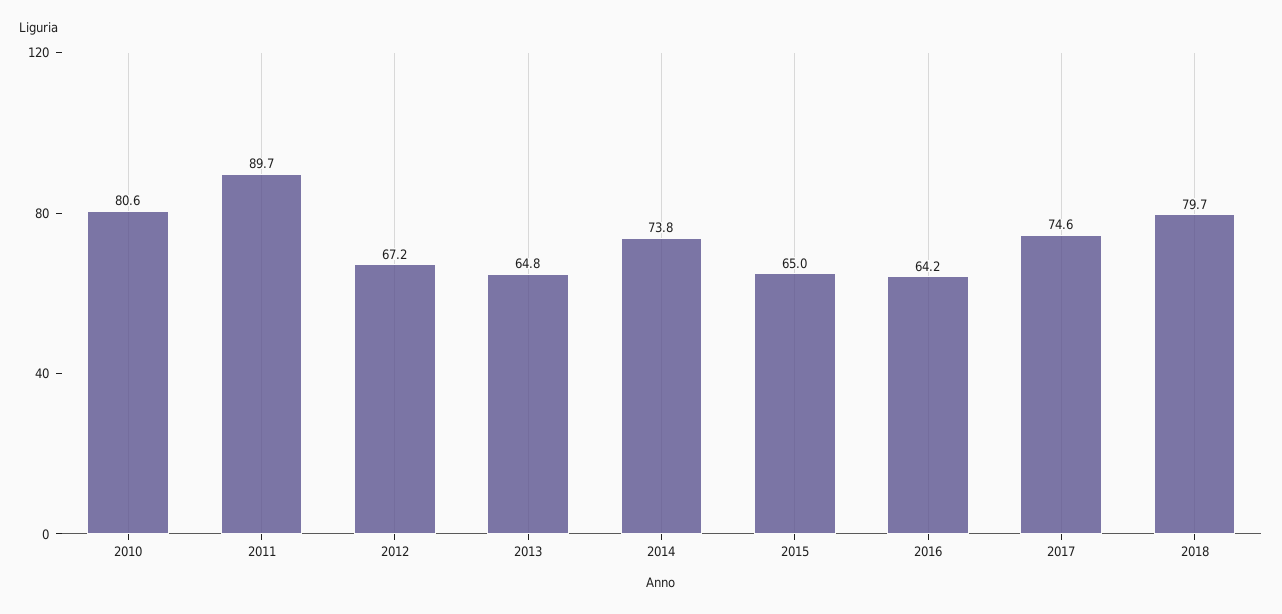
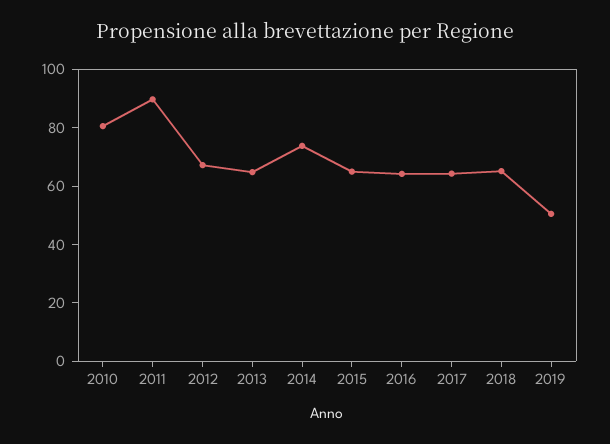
2017: 74.6 -> 65
2018: 79.7 -> 65
2019: none -> 50

